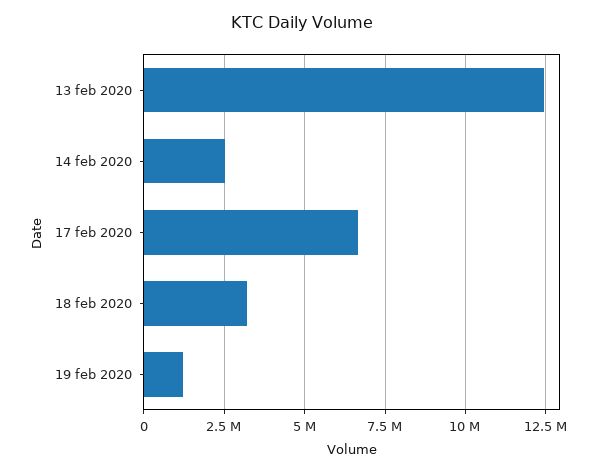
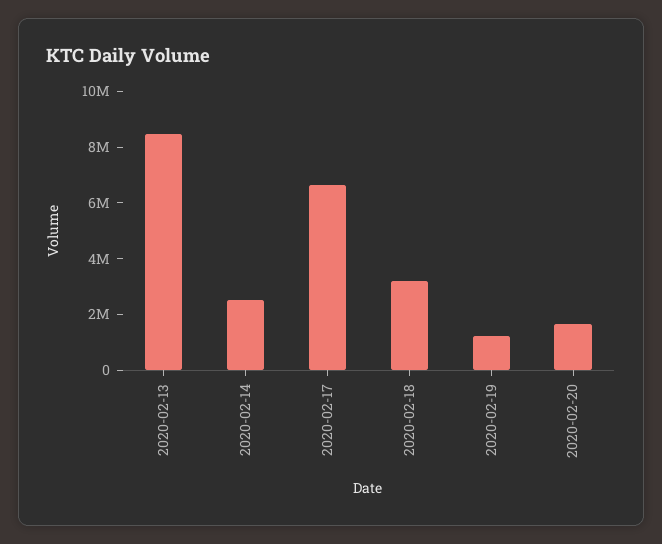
13 feb 2020: 12500000 -> 8500000
2020-02-20: none -> 1500000

